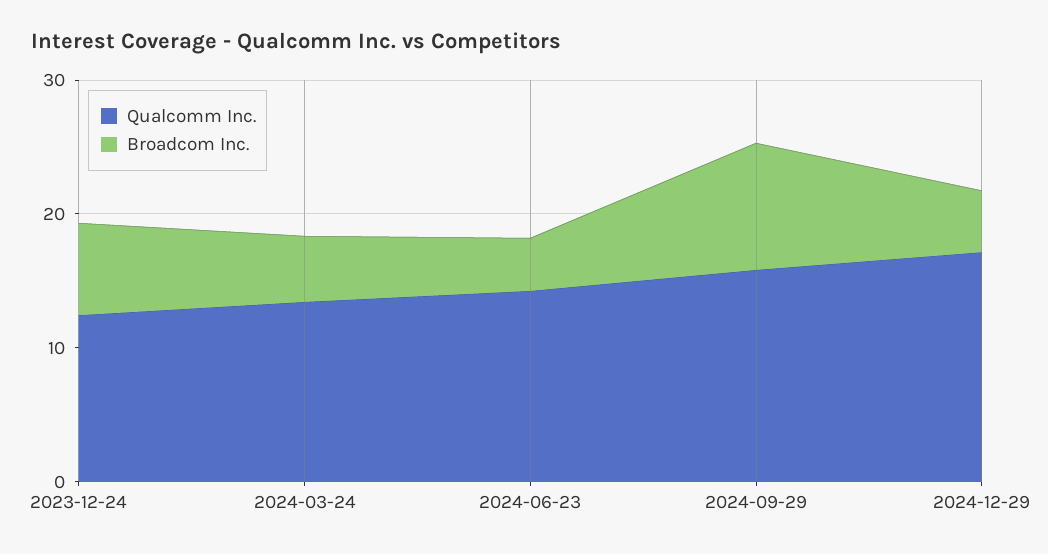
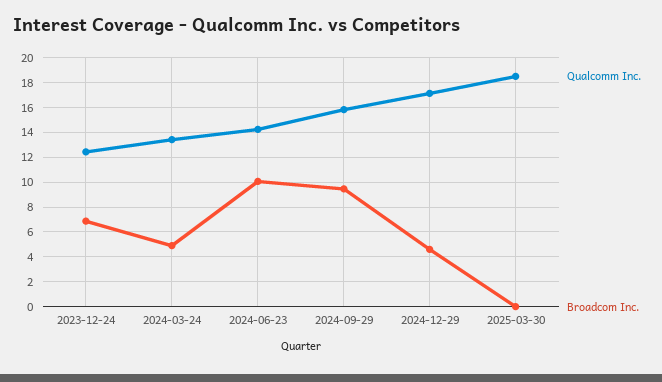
Broadcom Inc., 2024-06-23: 4 -> 10
Qualcomm Inc., 2025-03-30: none -> 18.5
Broadcom Inc., 2025-03-30: none -> 0

